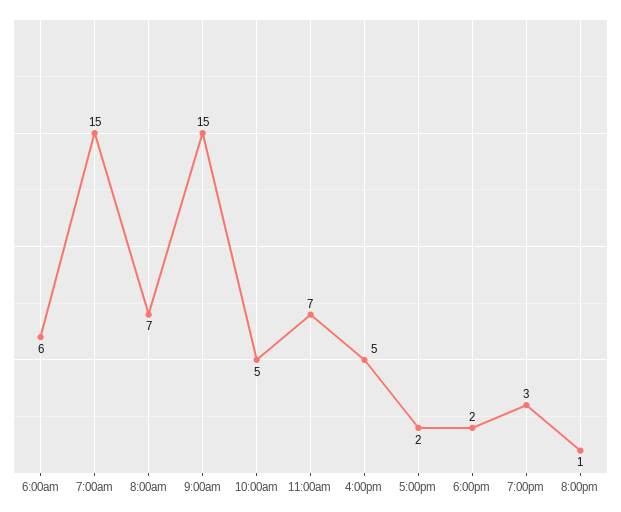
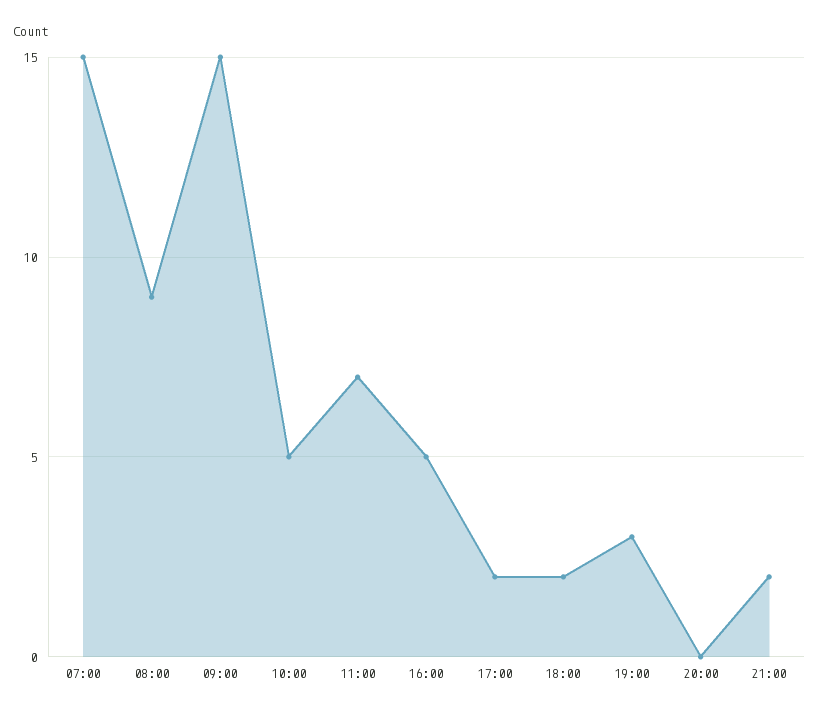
6:00am: 6 -> none
8:00am: 7 -> 9
8:00pm: 1 -> 0
21:00: none -> 2

